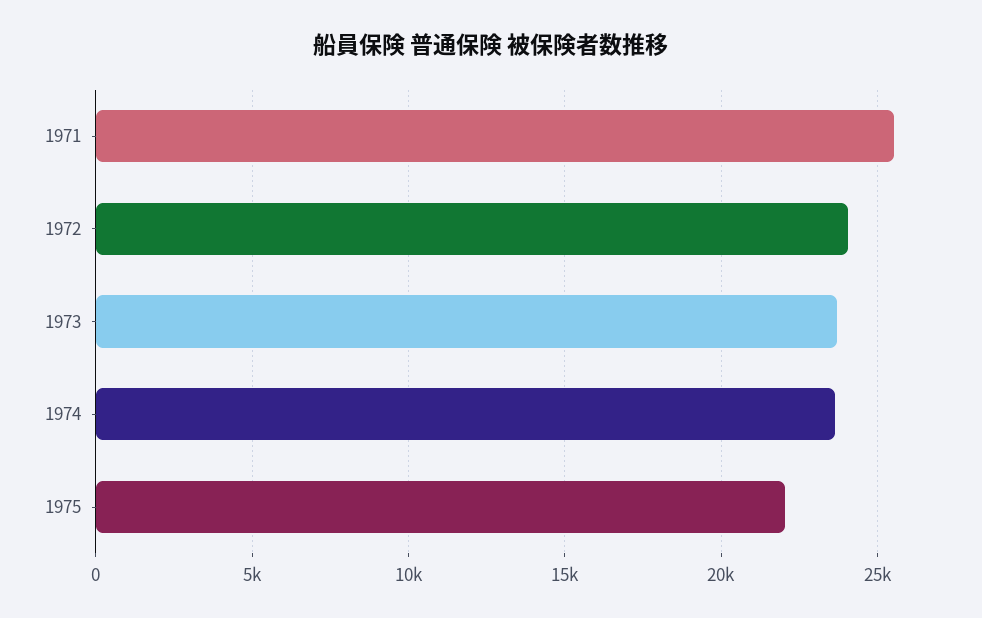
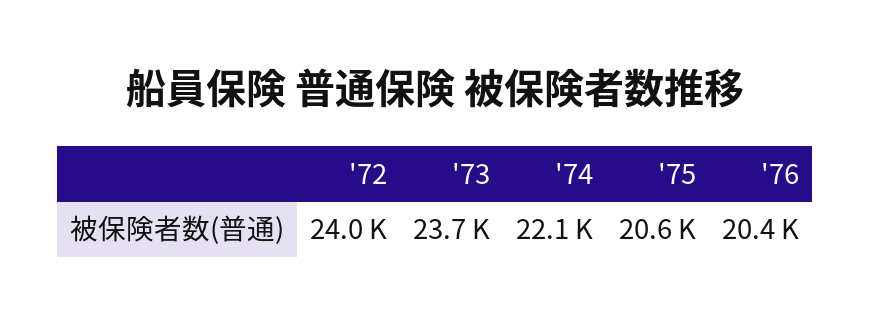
1971: 25500 -> none
1974: 23500 -> 22100
1975: 22000 -> 20600
'76: none -> 20400

